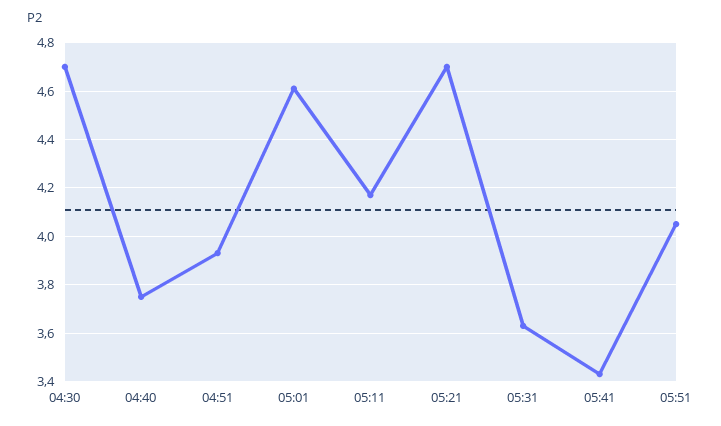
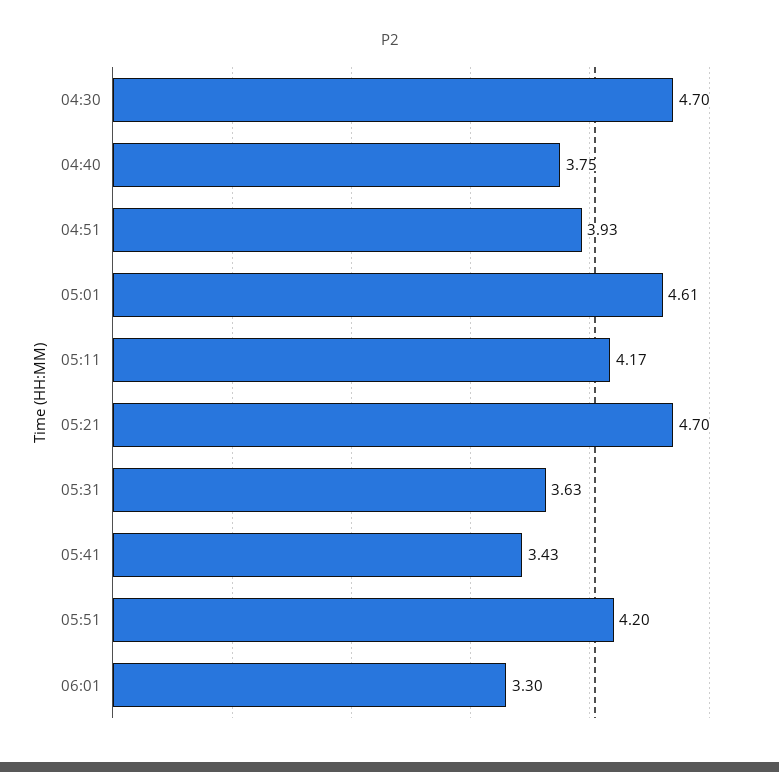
05:51: 4.05 -> 4.2
06:01: none -> 3.3

